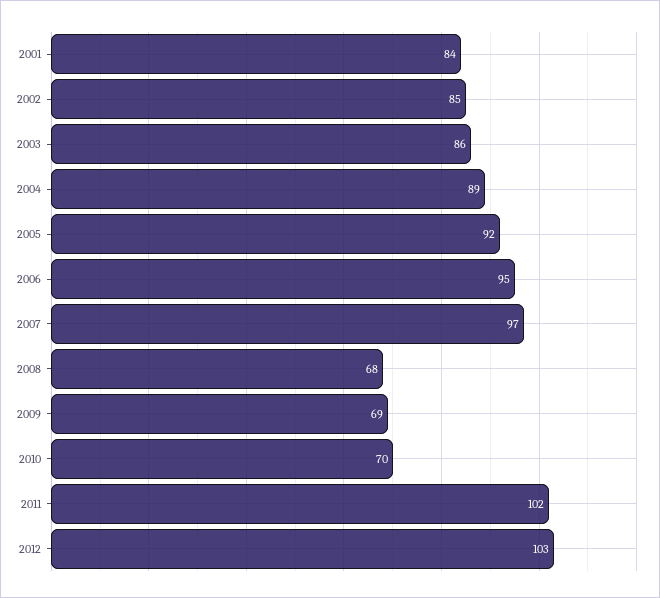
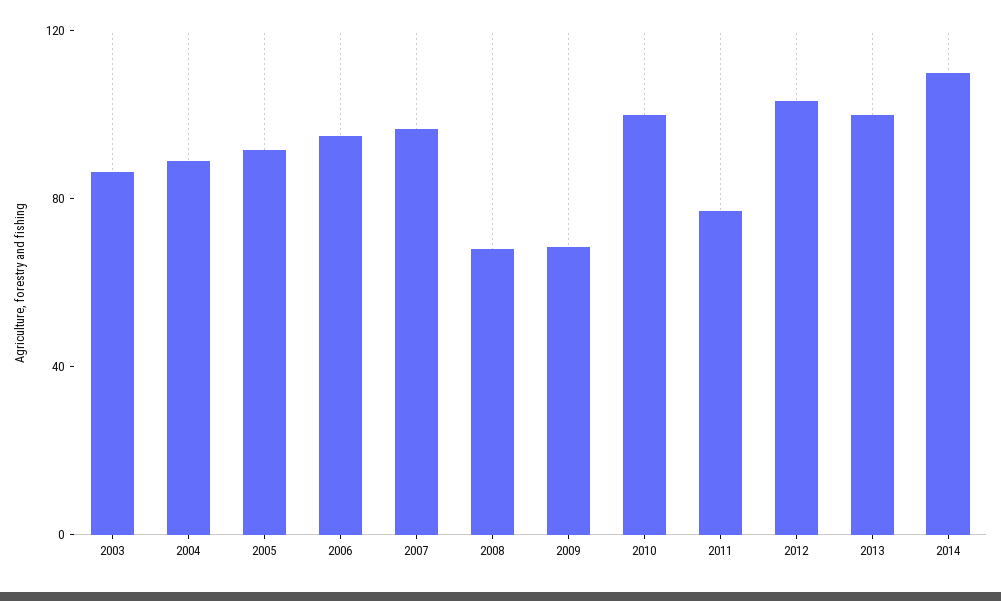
2001: 84 -> none
2002: 85 -> none
2010: 70 -> 100
2011: 102 -> 80
2013: none -> 100
2014: none -> 110

